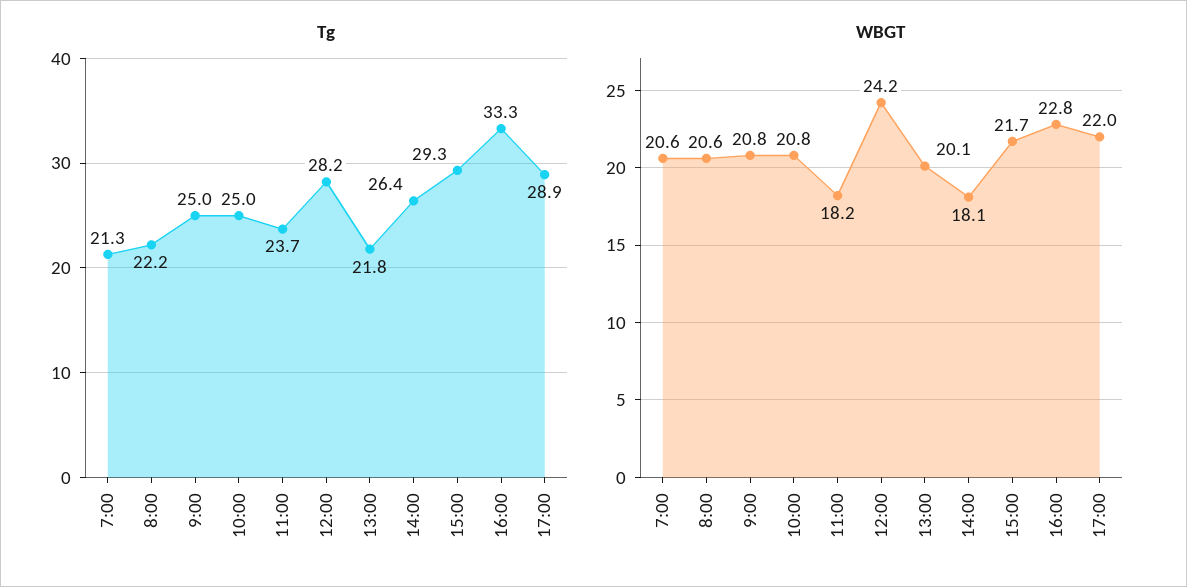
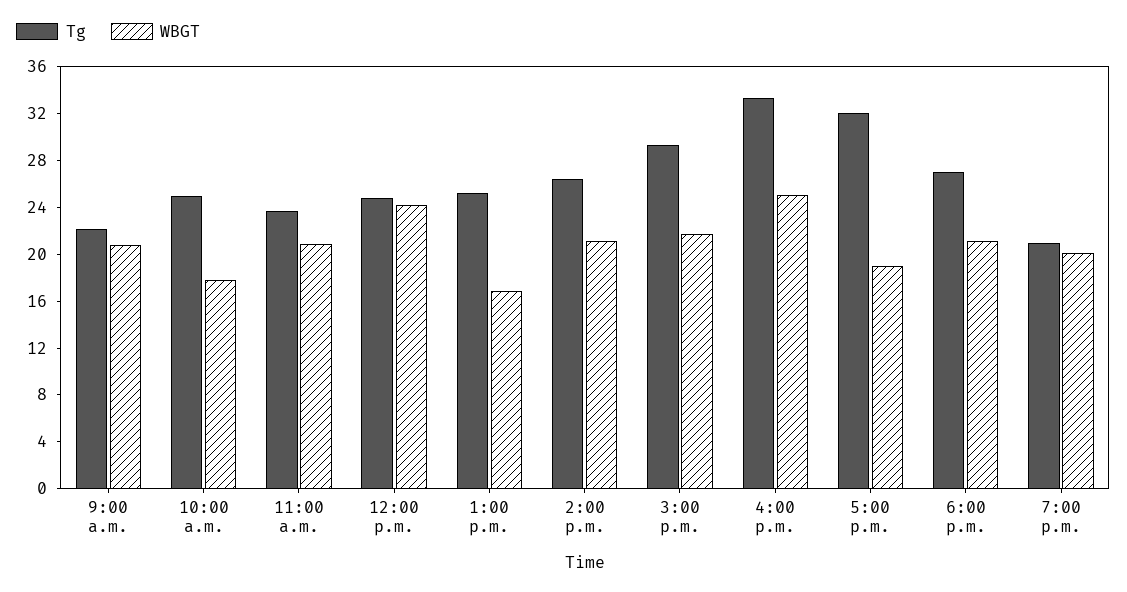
Tg, 7:00: 21.3 -> none
Tg, 8:00: 22.2 -> none
Tg, 9:00: 25 -> 22
Tg, 12:00: 28.2 -> 25
Tg, 13:00: 21.8 -> 25
Tg, 17:00: 28.9 -> 32
WBGT, 7:00: 20.6 -> none
WBGT, 8:00: 20.6 -> none
WBGT, 10:00: 20.8 -> 18
WBGT, 11:00: 18.2 -> 21
WBGT, 13:00: 20.1 -> 17
WBGT, 14:00: 18.1 -> 21
WBGT, 16:00: 22.8 -> 25
WBGT, 17:00: 22 -> 19
Tg, 6:00 p.m.: none -> 27
WBGT, 6:00 p.m.: none -> 21
Tg, 7:00 p.m.: none -> 21
WBGT, 7:00 p.m.: none -> 20

